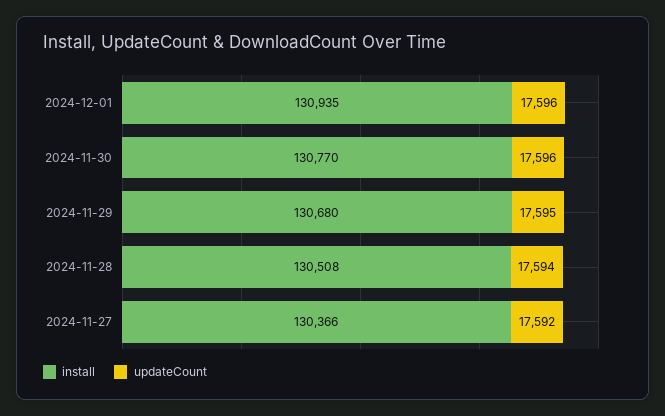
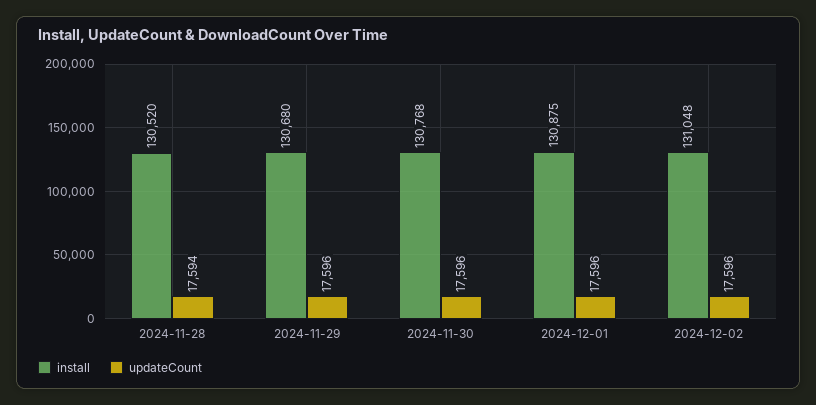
install, 2024-12-01: 130935 -> 130875
install, 2024-11-30: 130770 -> 130768
updateCount, 2024-11-29: 17595 -> 17596
install, 2024-11-28: 130508 -> 130520
install, 2024-11-27: 130366 -> none
updateCount, 2024-11-27: 17592 -> none
install, 2024-12-02: none -> 131048
updateCount, 2024-12-02: none -> 17596

